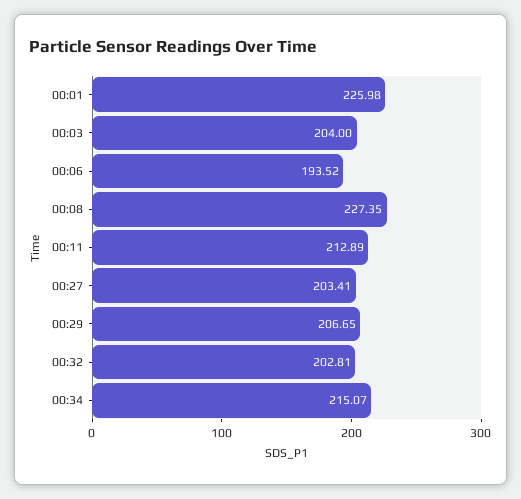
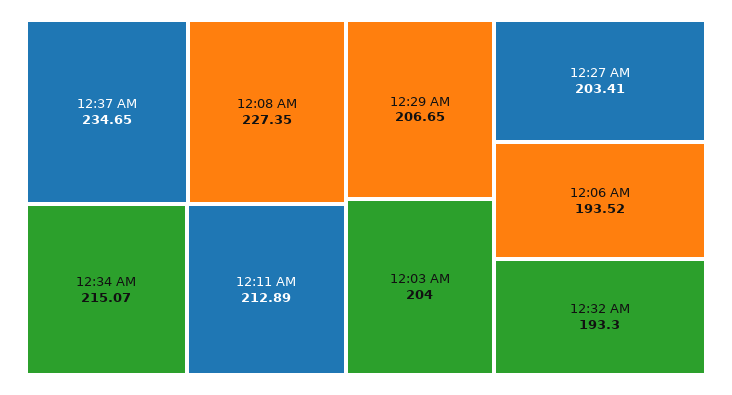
00:01: 225.98 -> none
00:32: 202.81 -> 193.3
12:37 AM: none -> 234.65

